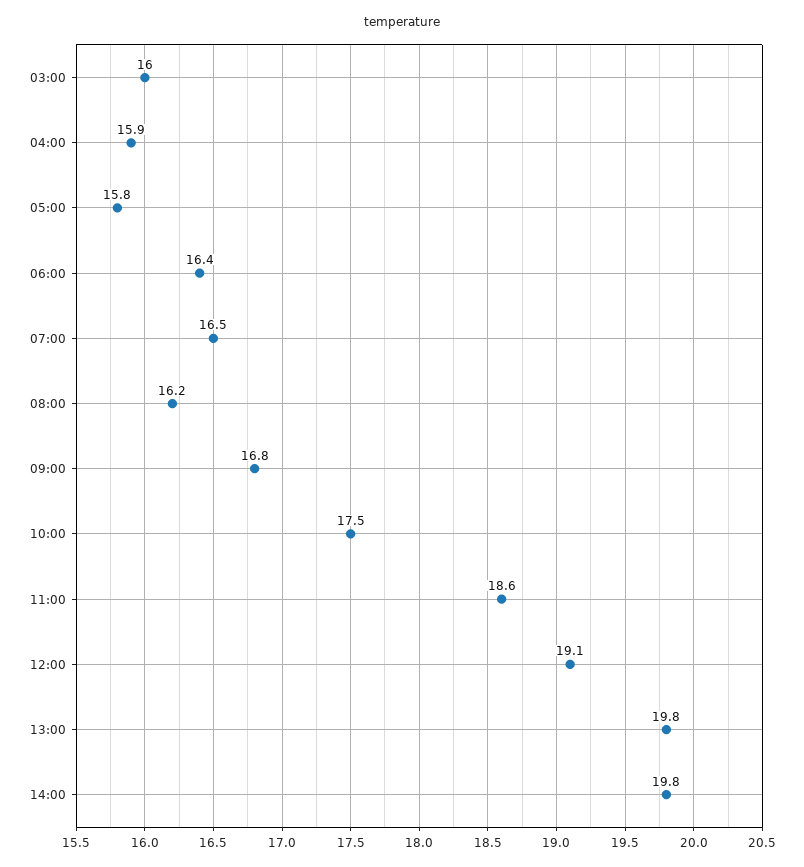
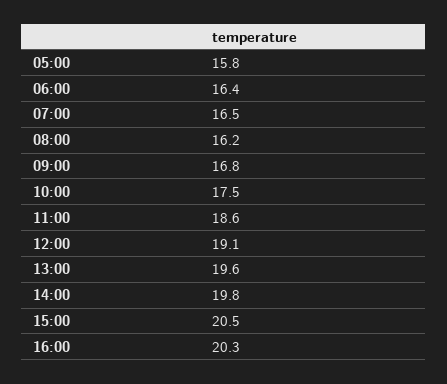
03:00: 16 -> none
04:00: 15.9 -> none
13:00: 19.8 -> 19.6
15:00: none -> 20.5
16:00: none -> 20.3

